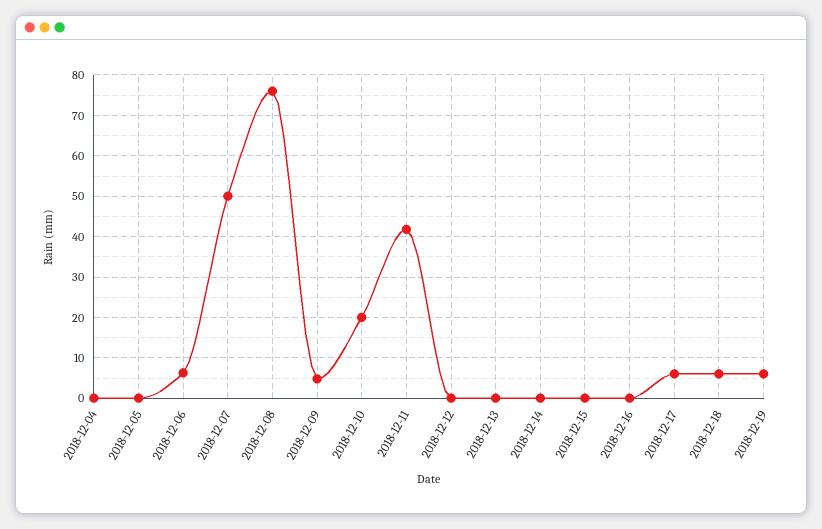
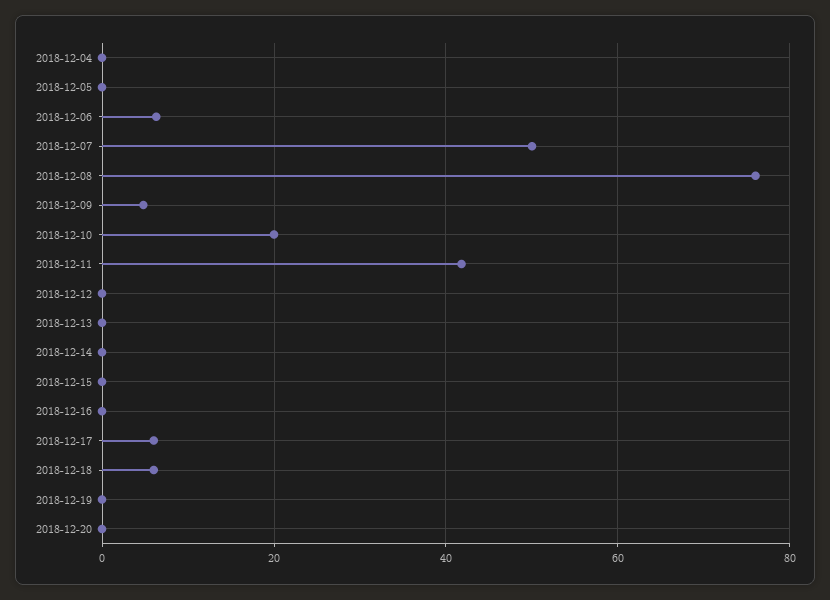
2018-12-19: 6 -> 0
2018-12-20: none -> 0

